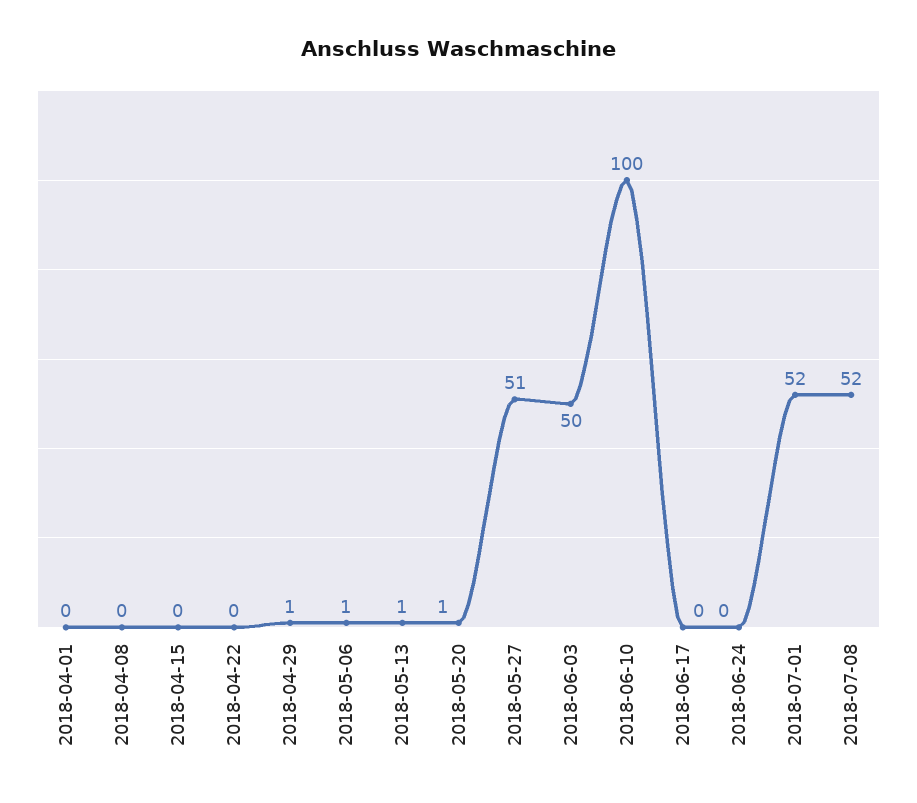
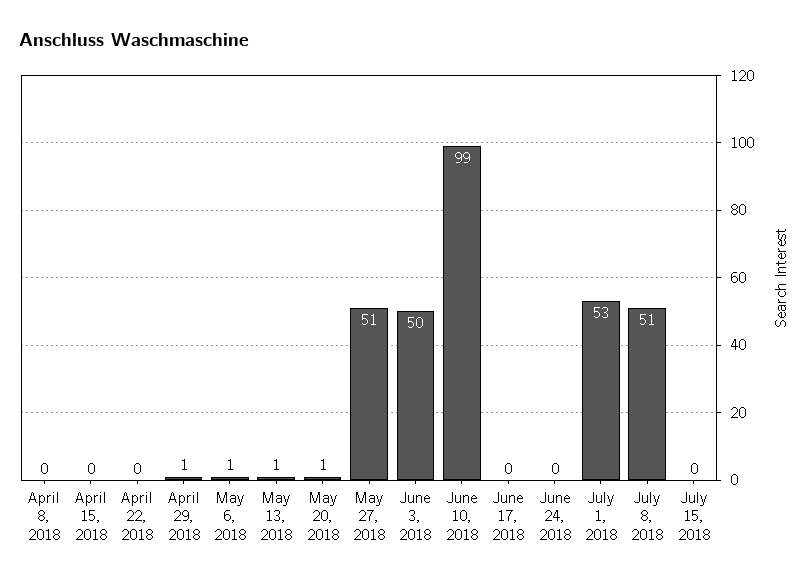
2018-04-01: 0 -> none
2018-06-10: 100 -> 99
2018-07-01: 52 -> 53
2018-07-08: 52 -> 51
July 15, 2018: none -> 0

